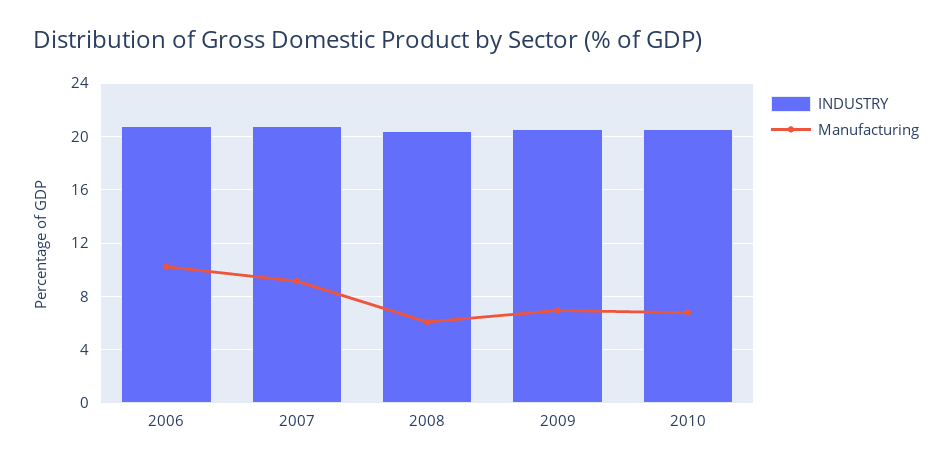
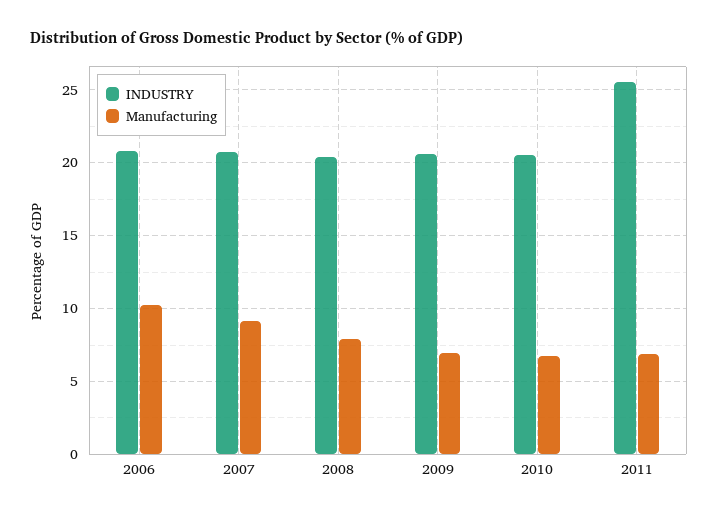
Manufacturing, 2008: 6 -> 8
INDUSTRY, 2011: none -> 25.5
Manufacturing, 2011: none -> 7

